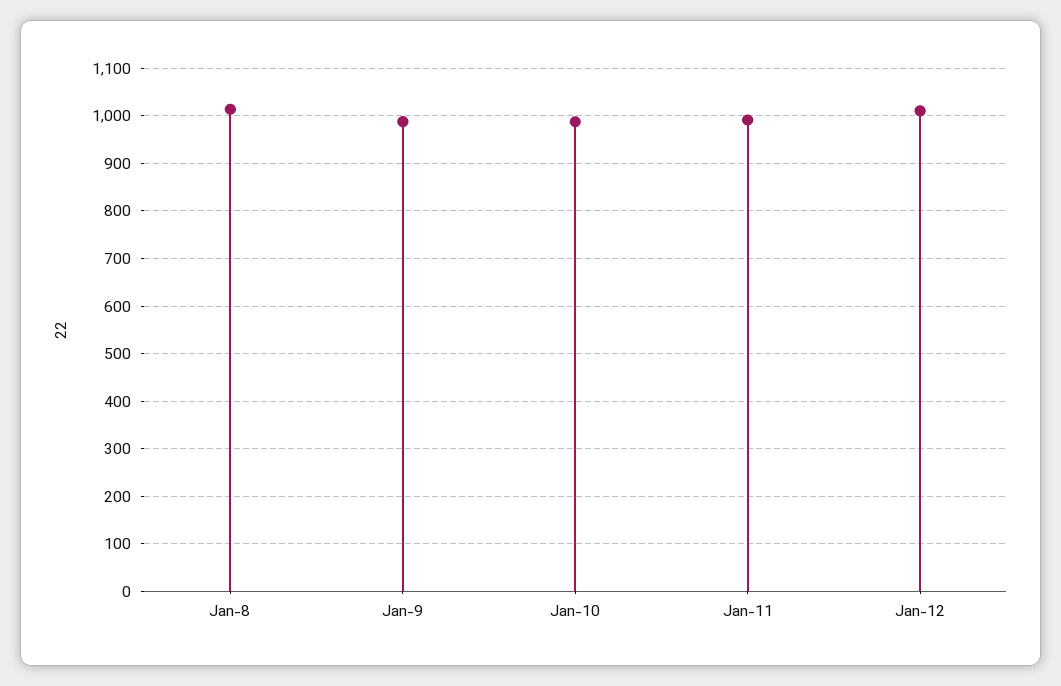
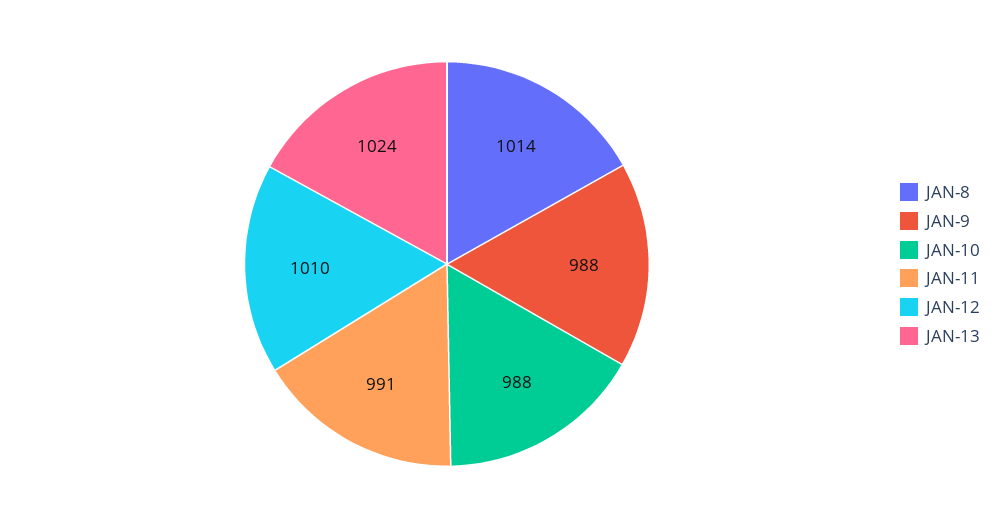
JAN-13: none -> 1024

